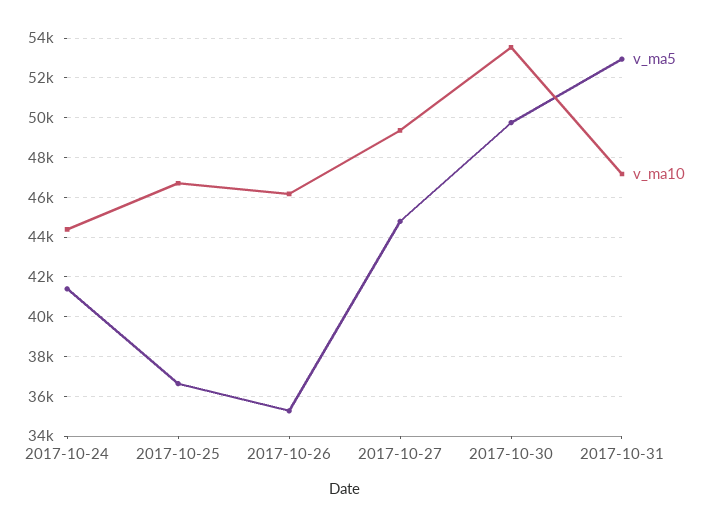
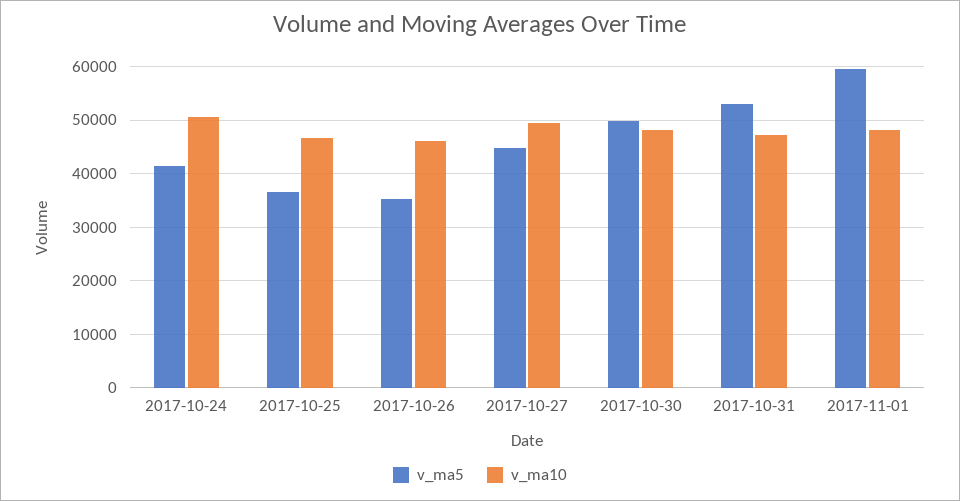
v_ma10, 2017-10-24: 44500 -> 50000
v_ma10, 2017-10-30: 53500 -> 48000
v_ma5, 2017-11-01: none -> 60000
v_ma10, 2017-11-01: none -> 48000

